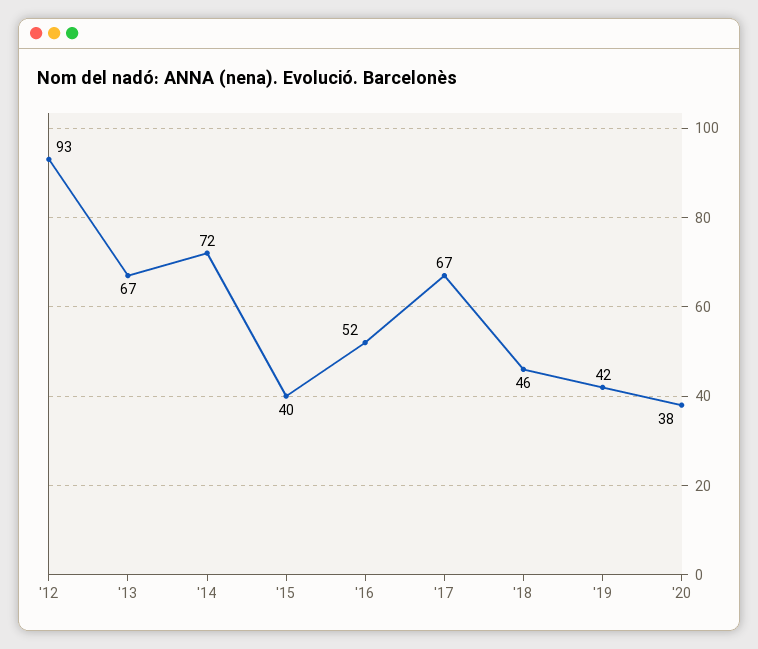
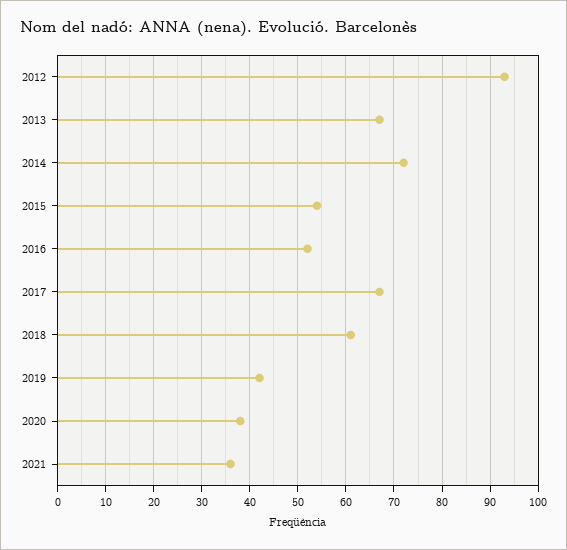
'15: 40 -> 55
'18: 46 -> 60
2021: none -> 35

